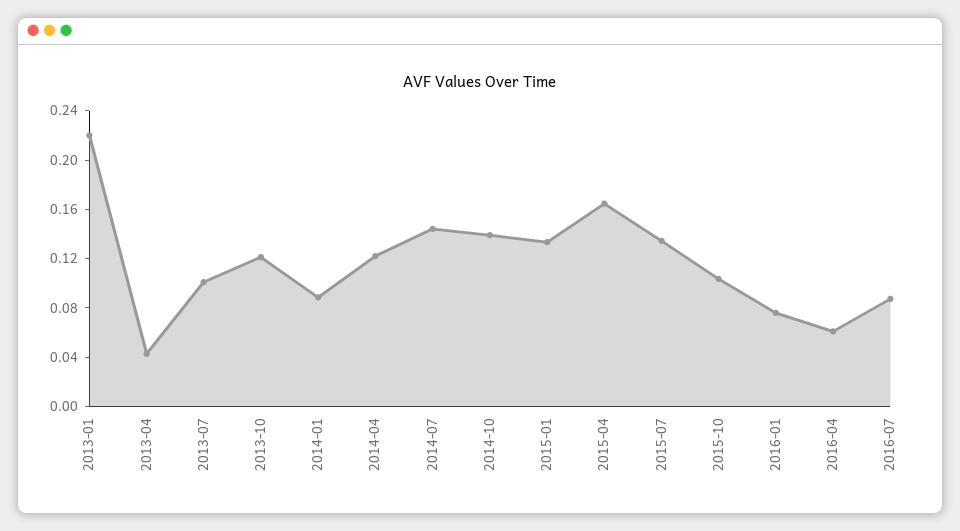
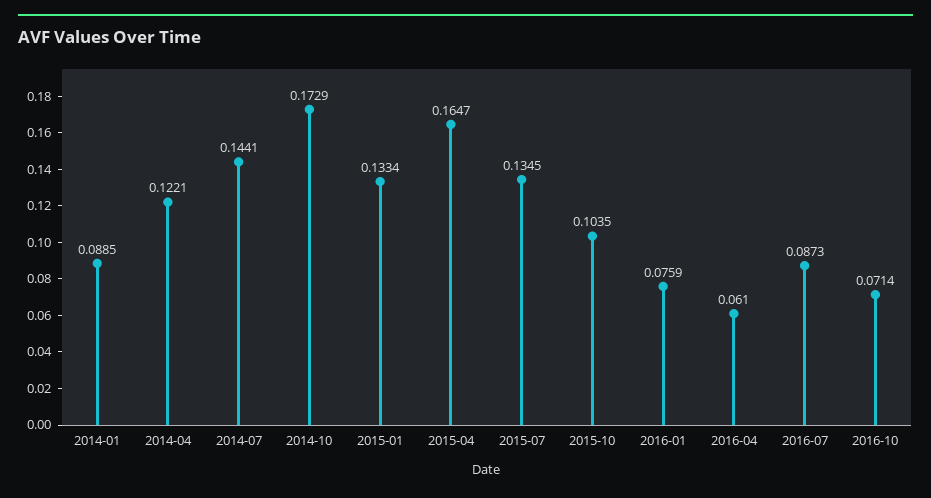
2013-01: 0.22 -> none
2013-04: 0.04 -> none
2013-07: 0.1 -> none
2013-10: 0.12 -> none
2014-10: 0.14 -> 0.1729
2016-10: none -> 0.0714

